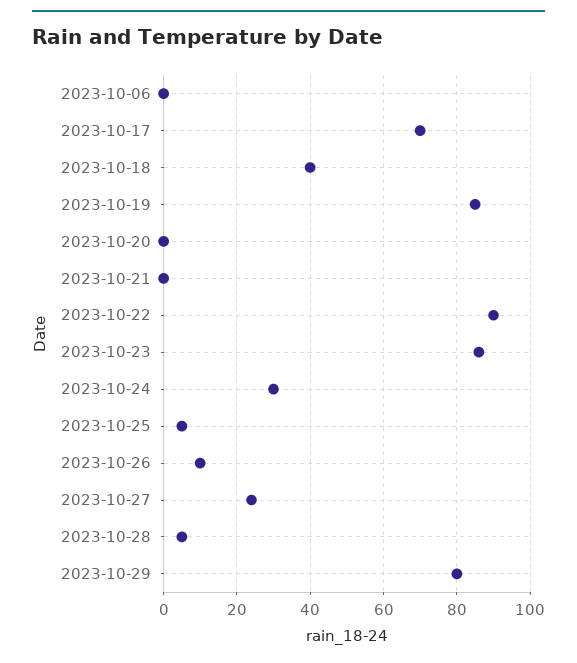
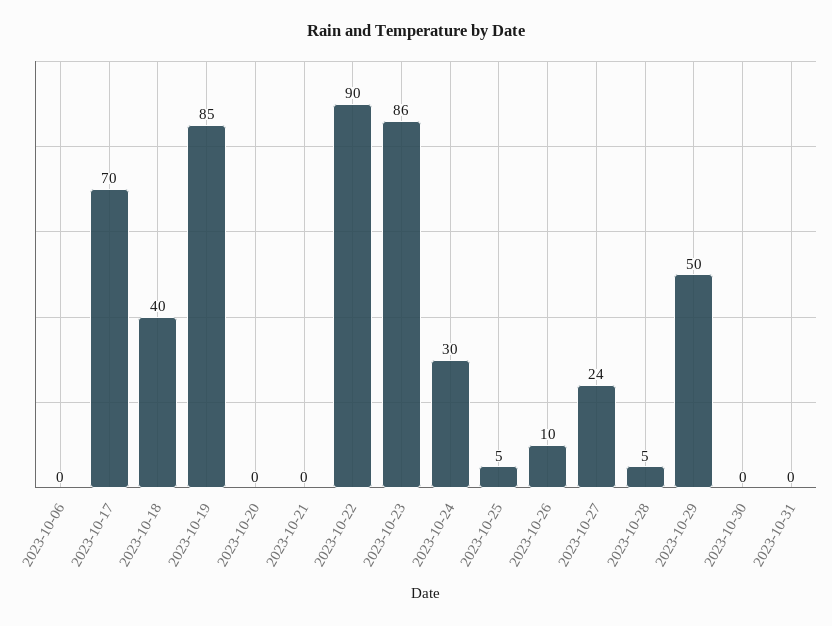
2023-10-29: 80 -> 50
2023-10-30: none -> 0
2023-10-31: none -> 0

